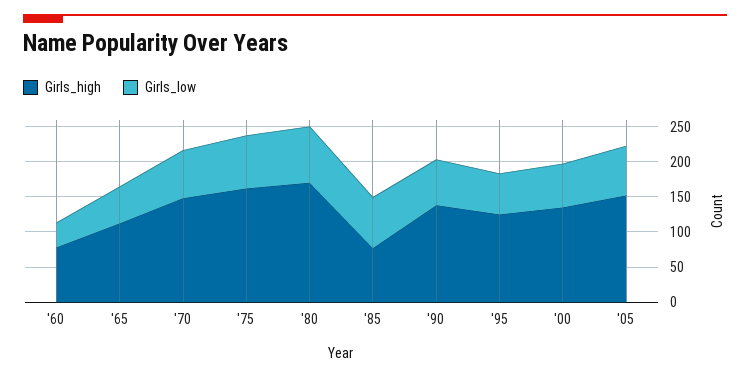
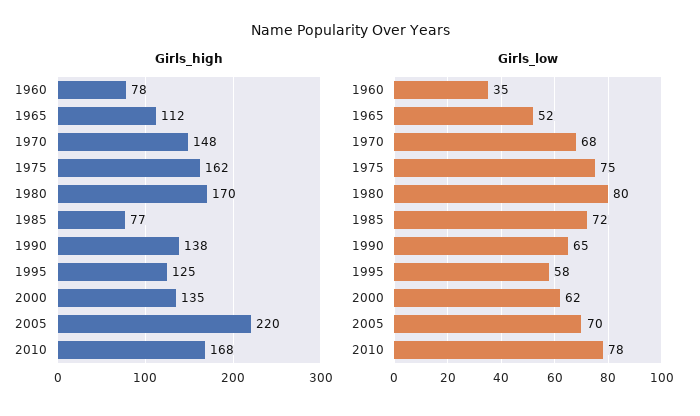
Girls_high, '05: 150 -> 220
Girls_high, 2010: none -> 168
Girls_low, 2010: none -> 78

